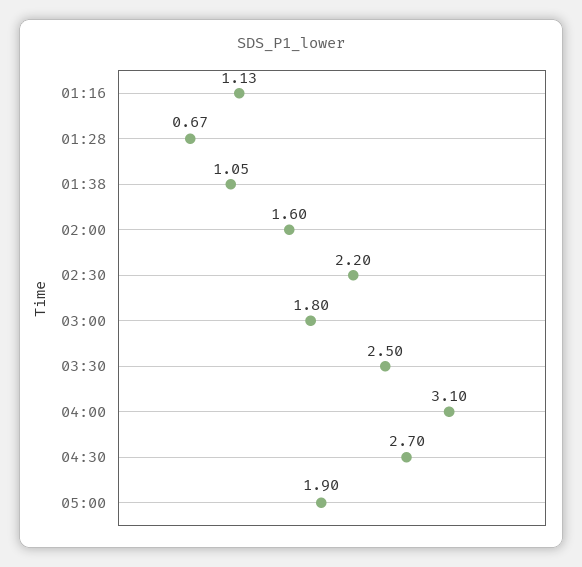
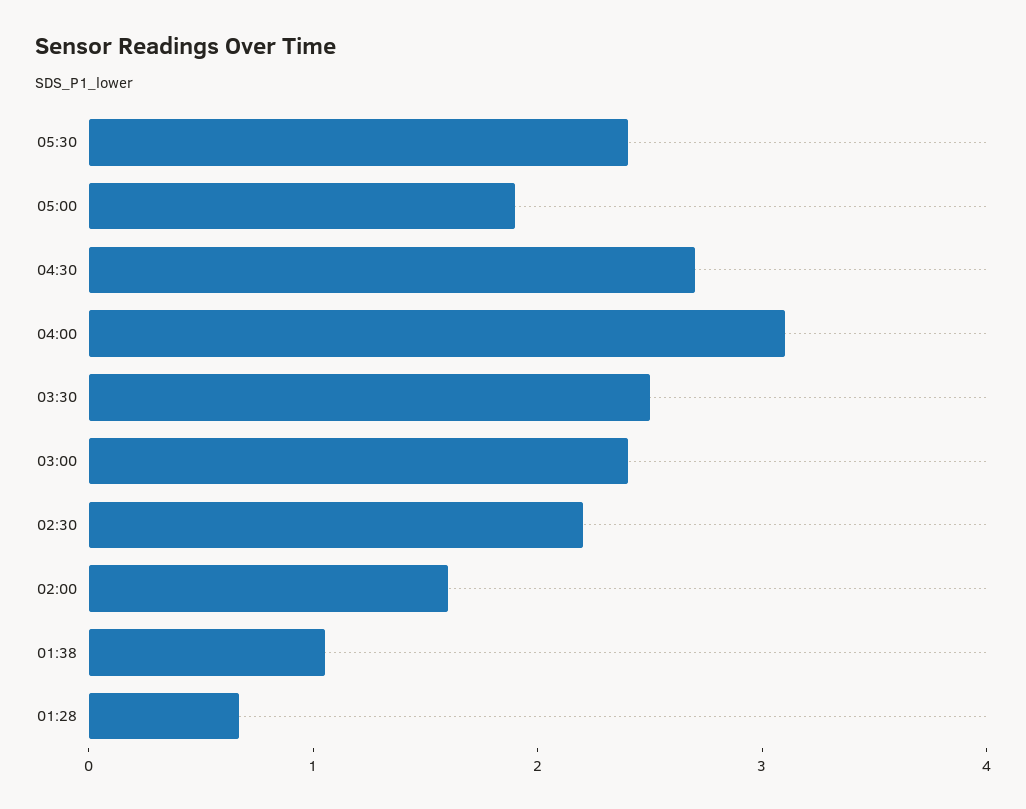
01:16: 1.13 -> none
03:00: 1.8 -> 2.4
05:30: none -> 2.4

